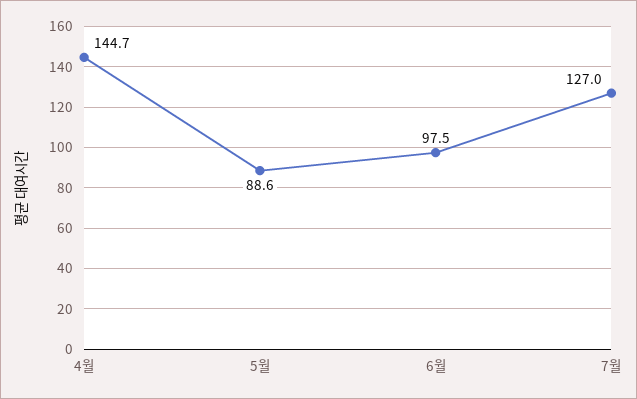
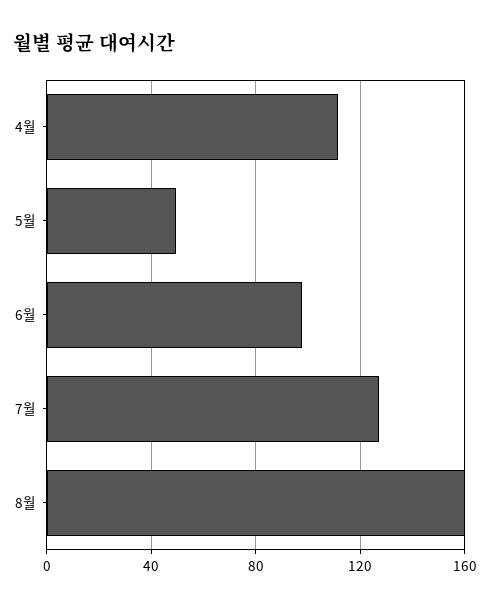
4월: 144.7 -> 110
5월: 88.6 -> 50
8월: none -> 160

